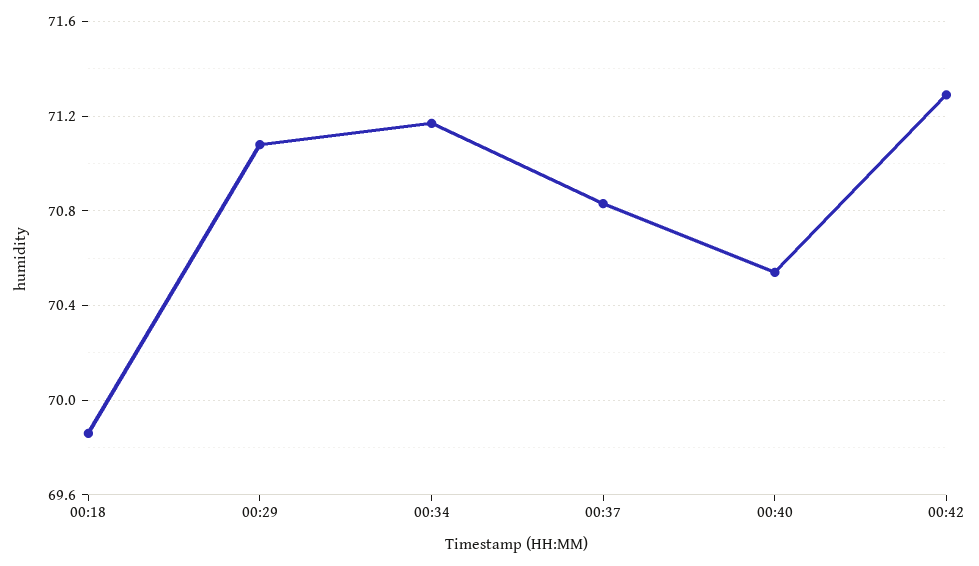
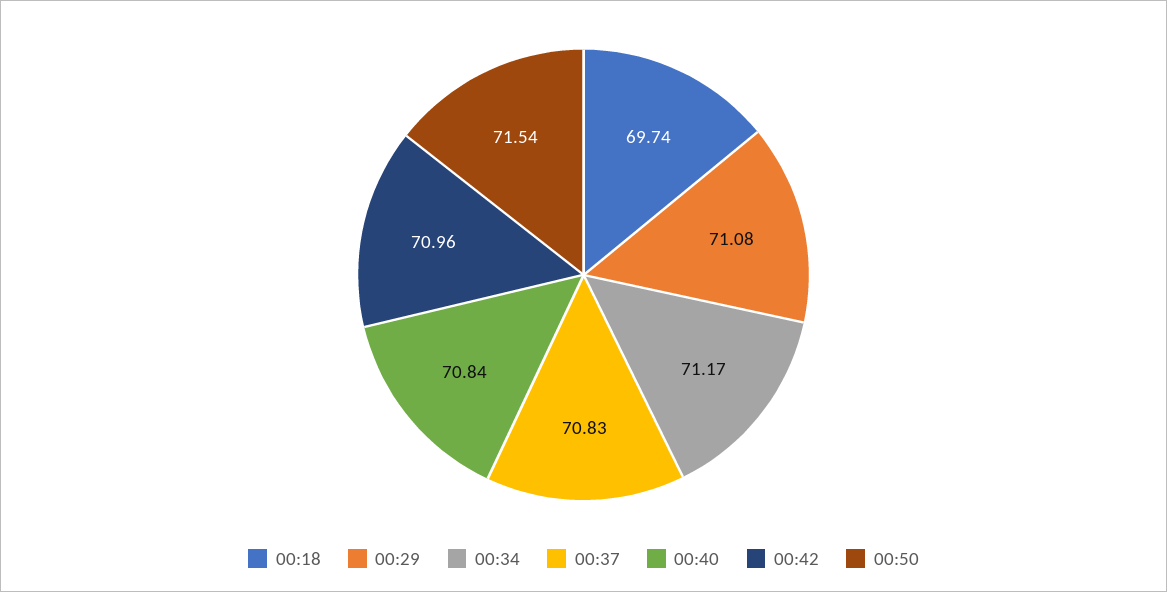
00:18: 69.85 -> 69.74
00:40: 70.55 -> 70.84
00:42: 71.3 -> 70.96
00:50: none -> 71.54

